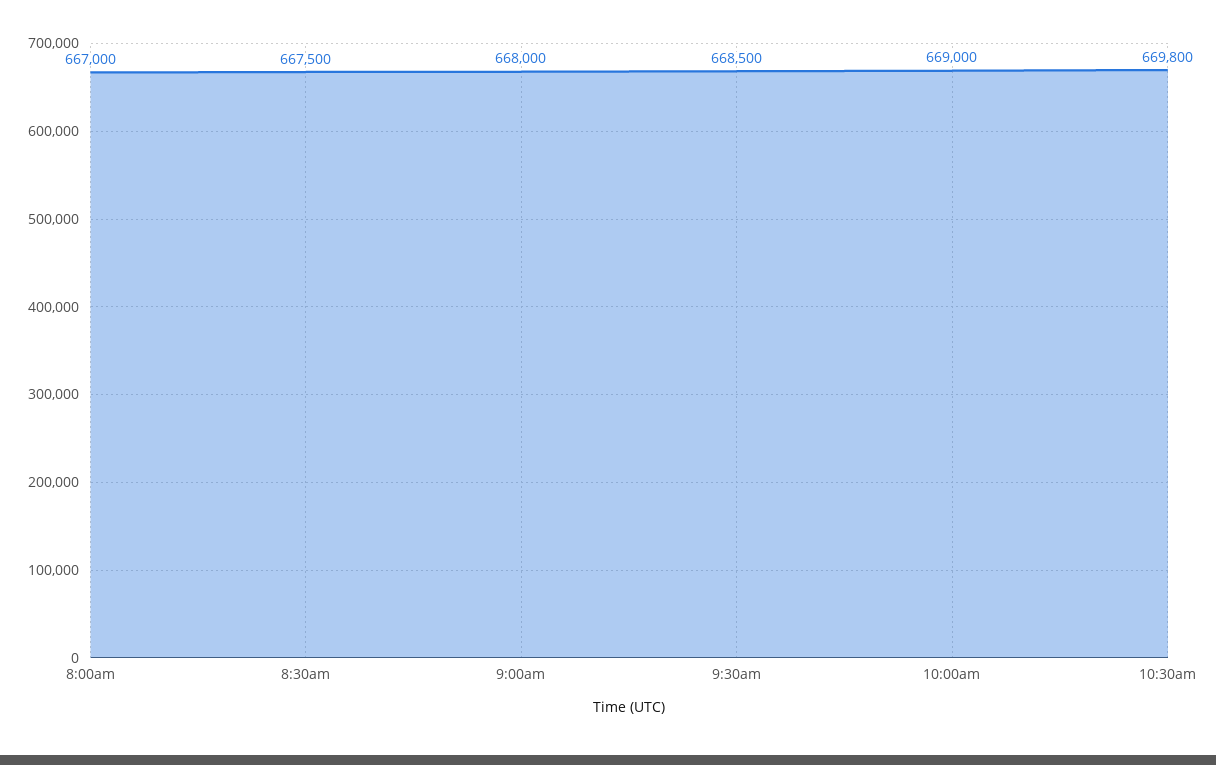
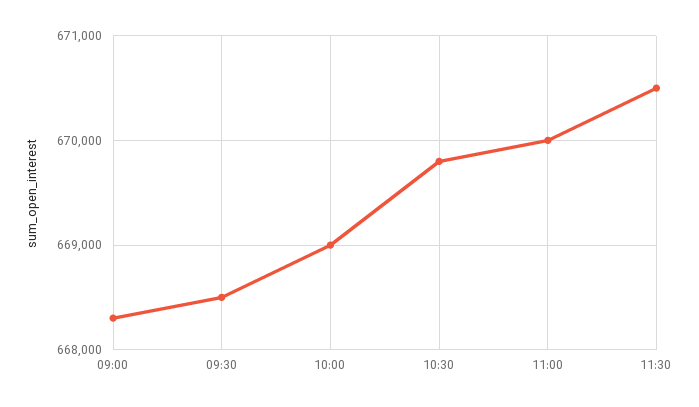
8:00am: 667000 -> none
8:30am: 667500 -> none
9:00am: 668000 -> 668300
11:00: none -> 670000
11:30: none -> 670500

